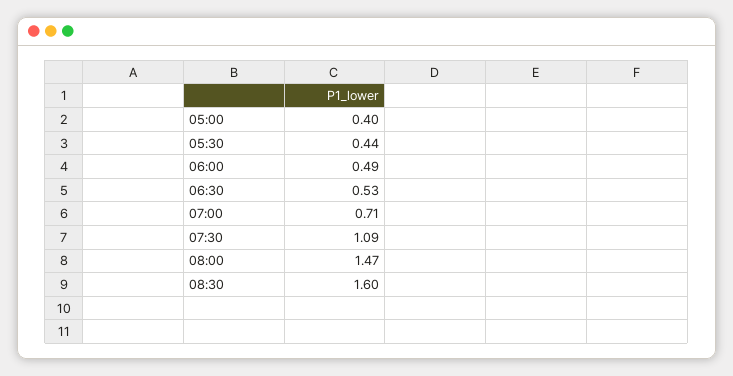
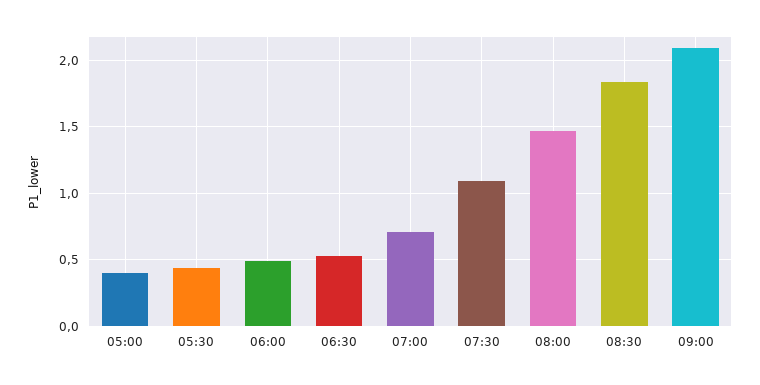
08:30: 1.6 -> 1.85
09:00: none -> 2.1

